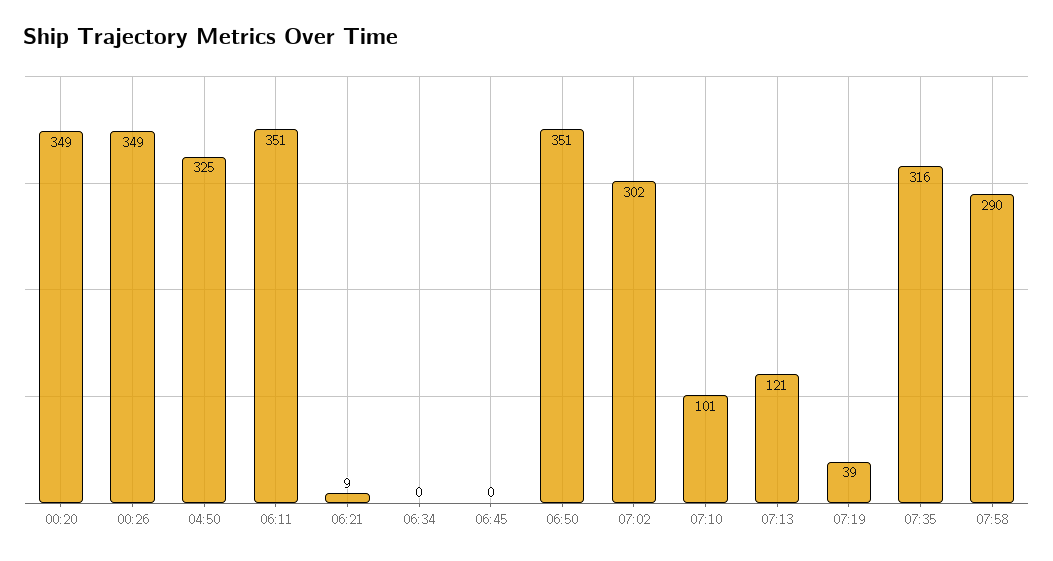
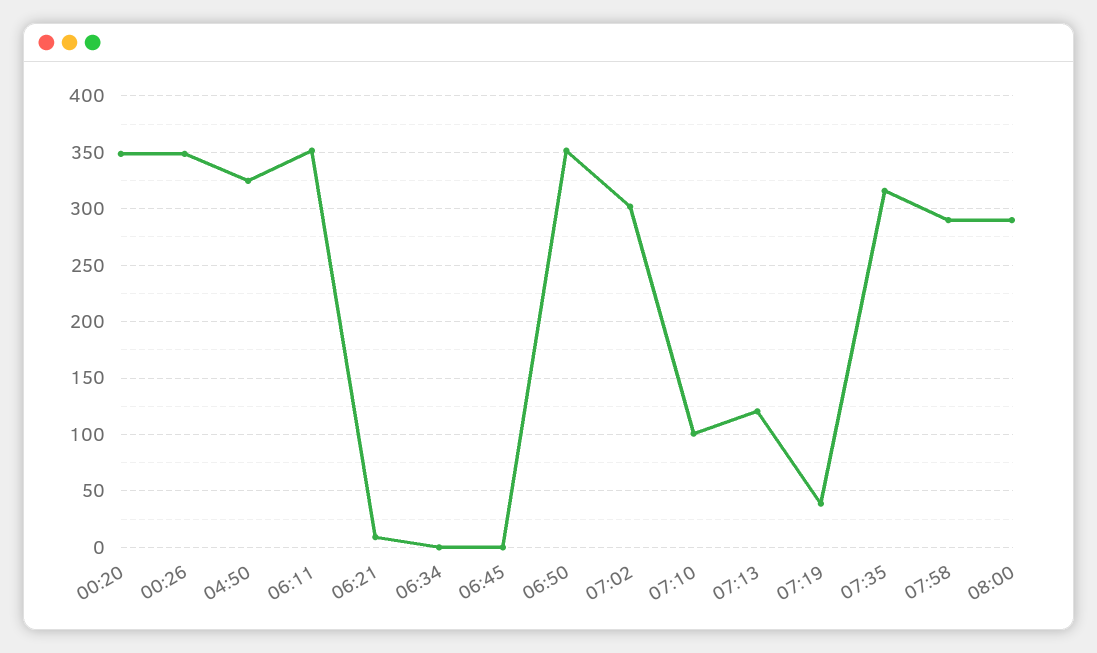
08:00: none -> 290

